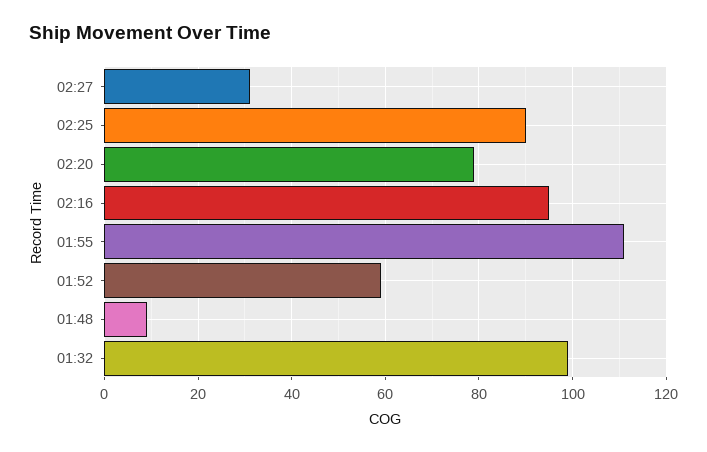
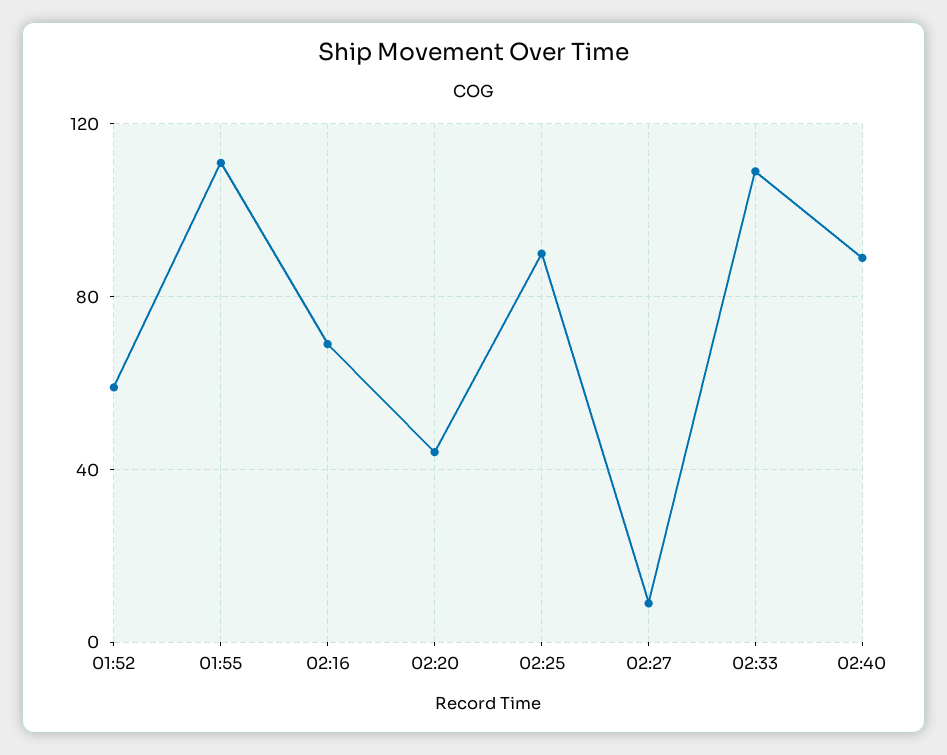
02:27: 30 -> 10
02:20: 80 -> 45
02:16: 95 -> 70
01:48: 10 -> none
01:32: 100 -> none
02:33: none -> 110
02:40: none -> 90

